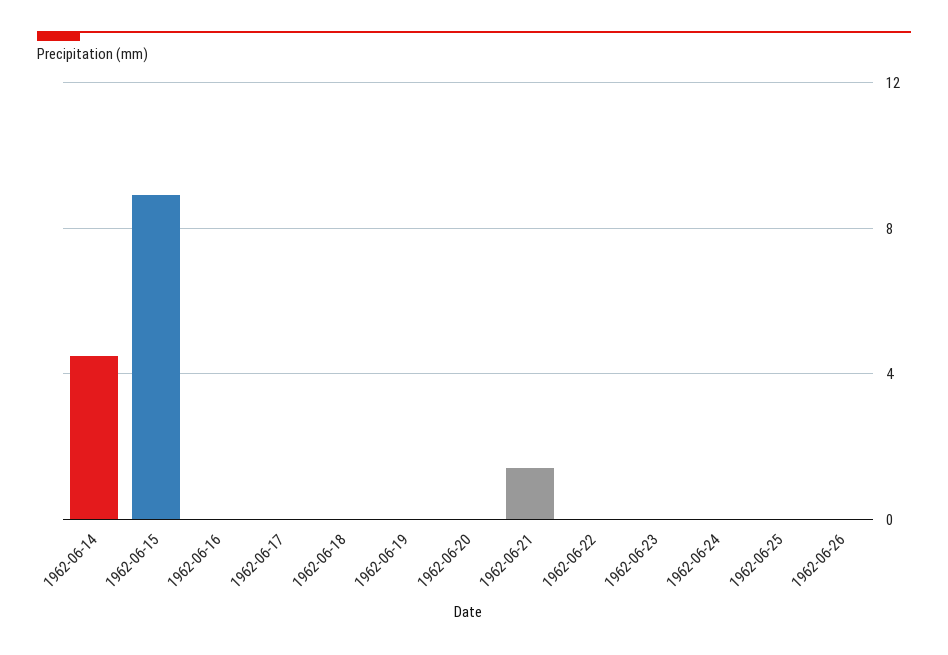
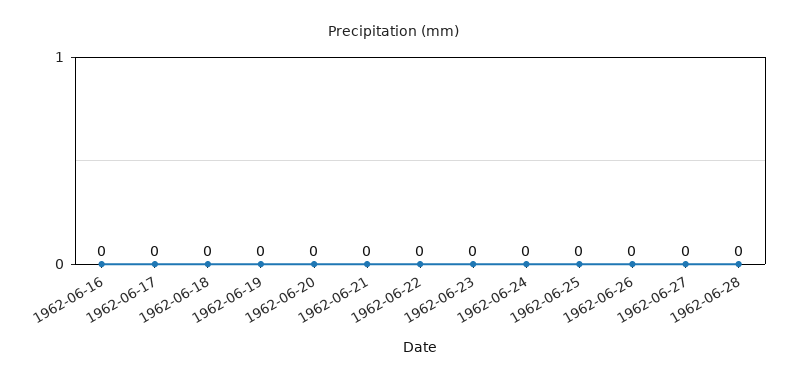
1962-06-14: 4.5 -> none
1962-06-15: 9 -> none
1962-06-21: 1.5 -> 0
1962-06-27: none -> 0
1962-06-28: none -> 0

